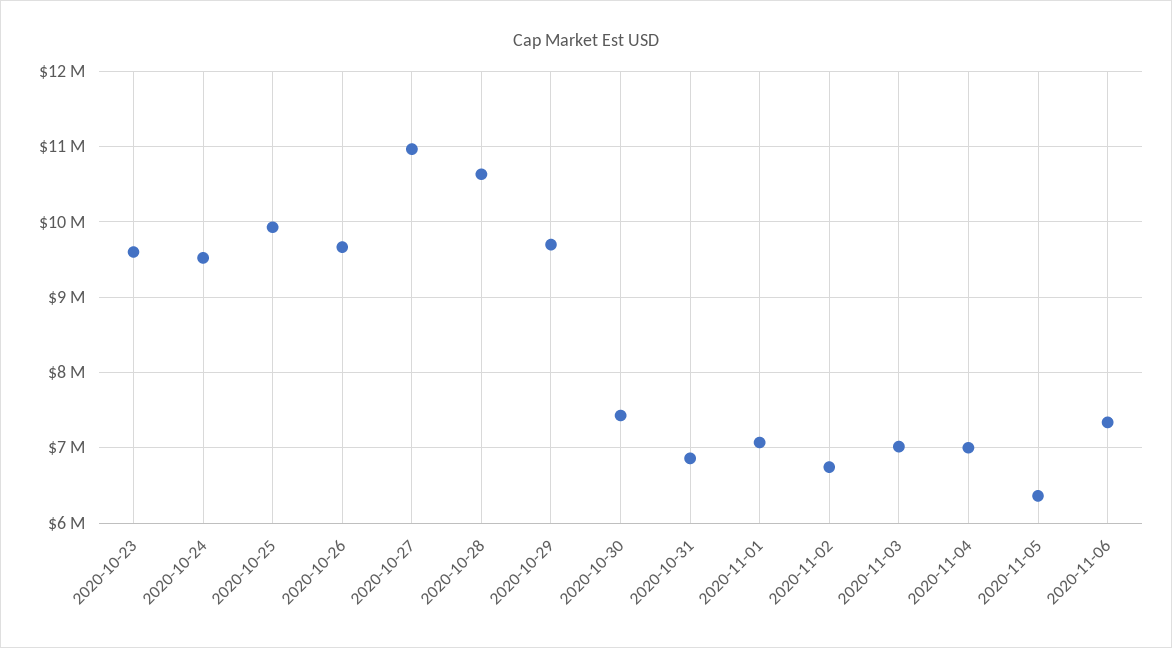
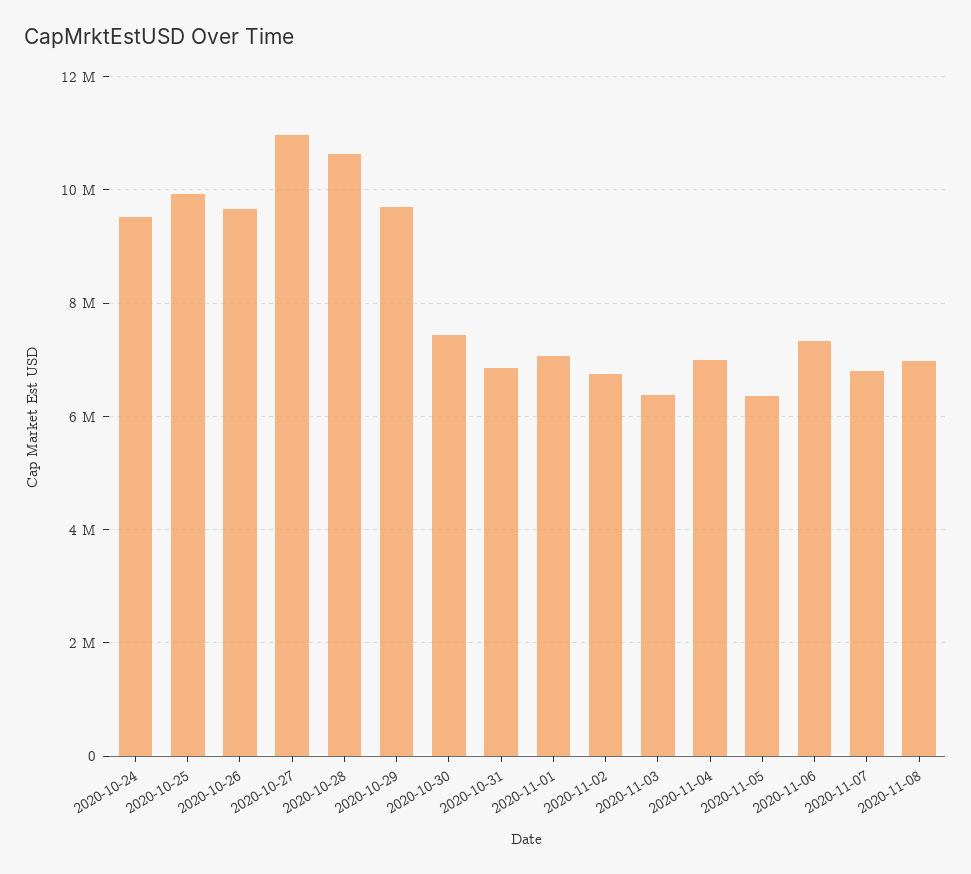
2020-10-23: 9600000 -> none
2020-11-03: 7000000 -> 6400000
2020-11-07: none -> 6800000
2020-11-08: none -> 7000000

